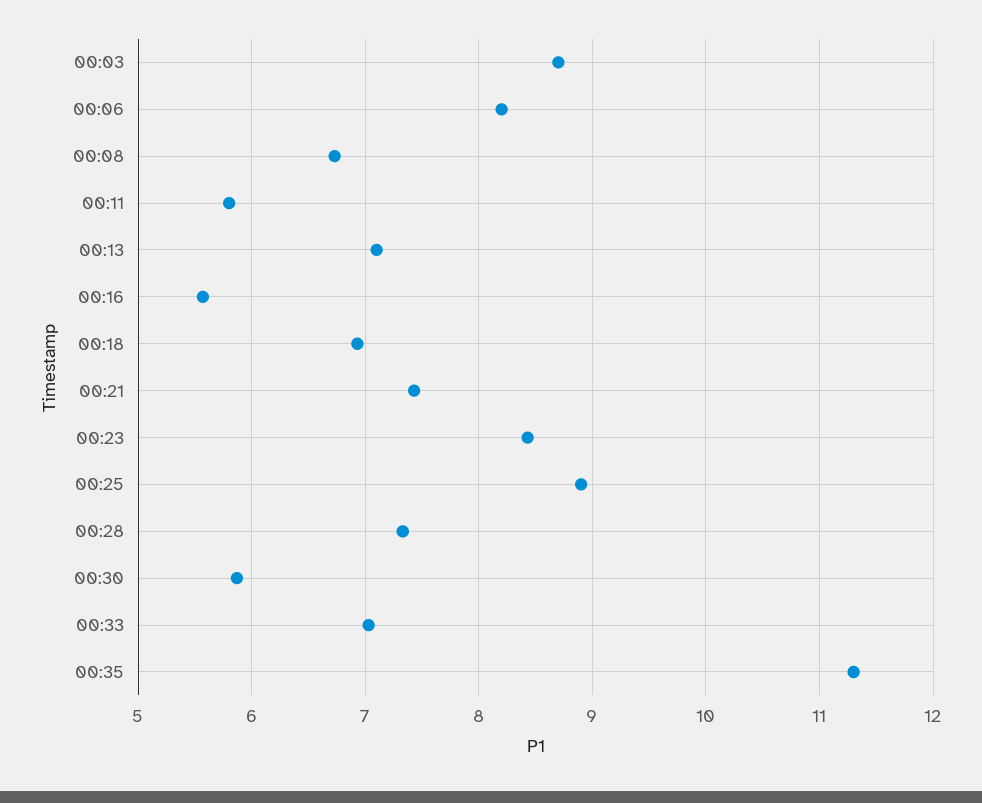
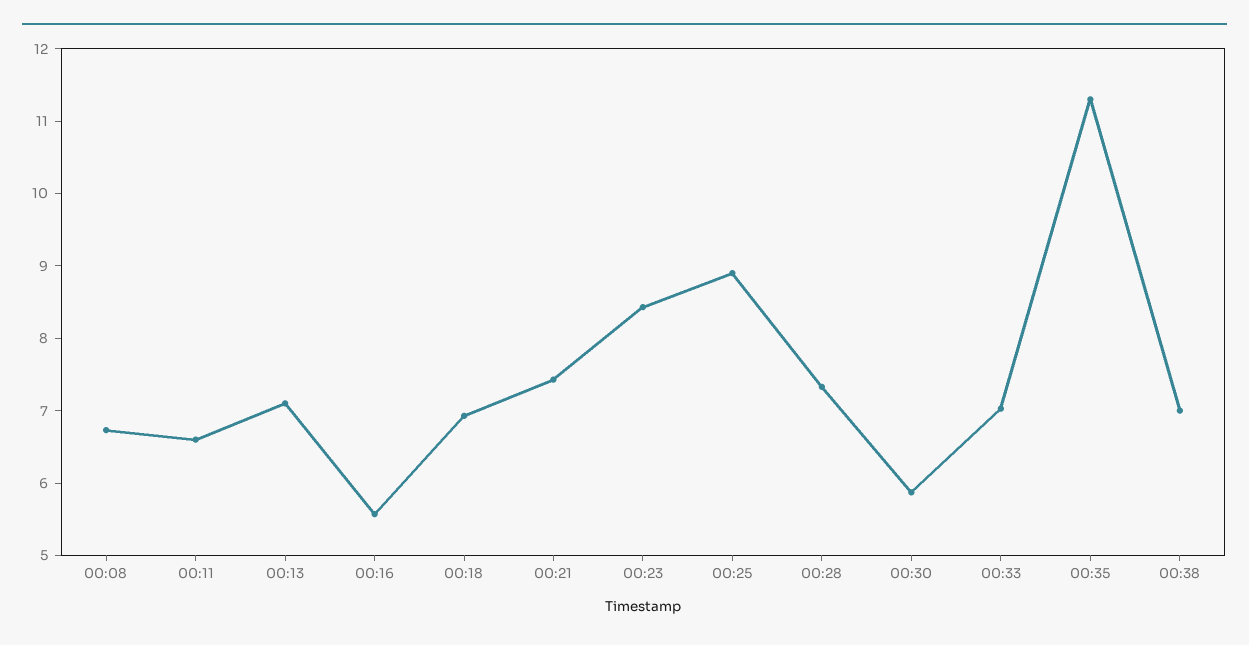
00:03: 8.7 -> none
00:06: 8.2 -> none
00:11: 5.8 -> 6.6
00:38: none -> 7

